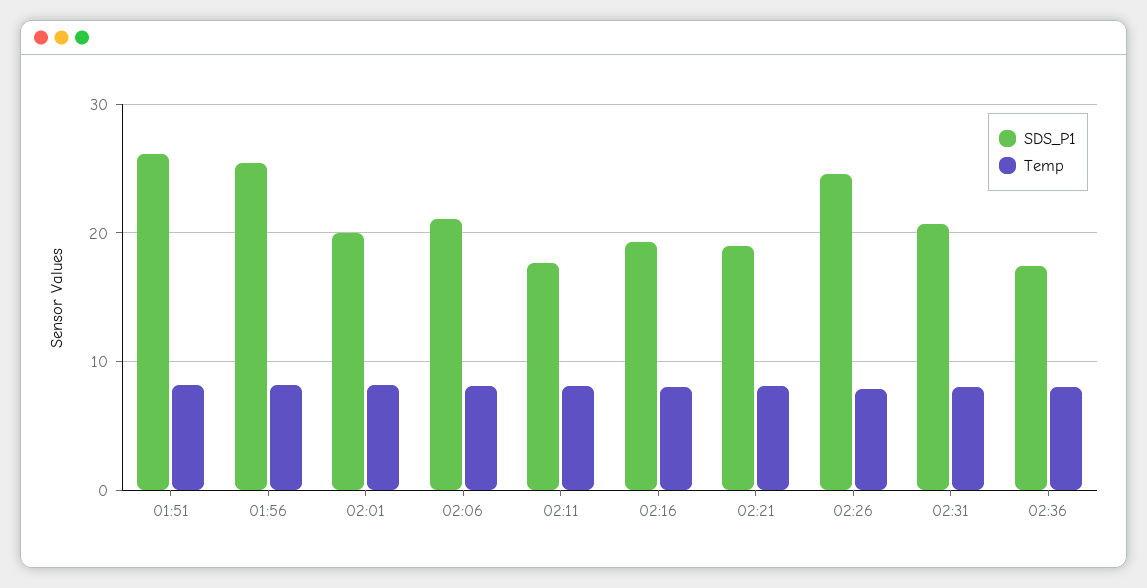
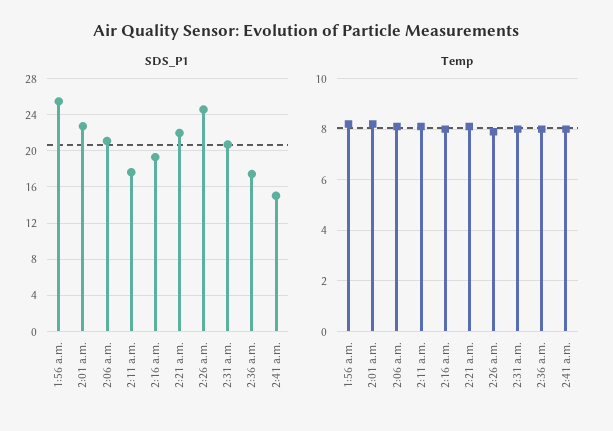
SDS_P1, 01:51: 26 -> none
Temp, 01:51: 8 -> none
SDS_P1, 02:01: 20 -> 23
SDS_P1, 02:21: 19 -> 22
SDS_P1, 2:41 a.m.: none -> 15
Temp, 2:41 a.m.: none -> 8

